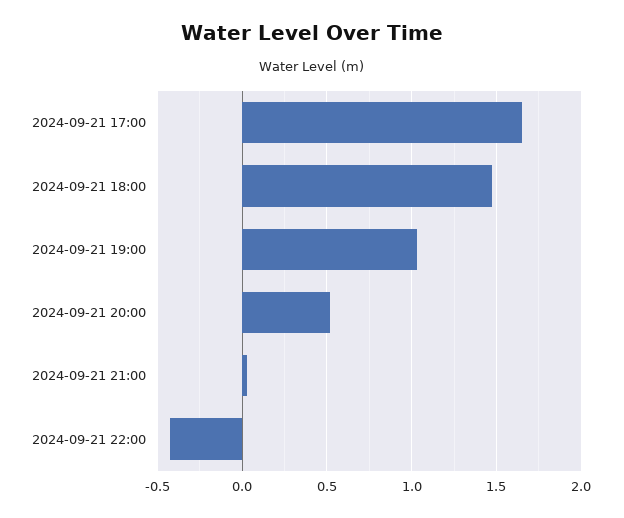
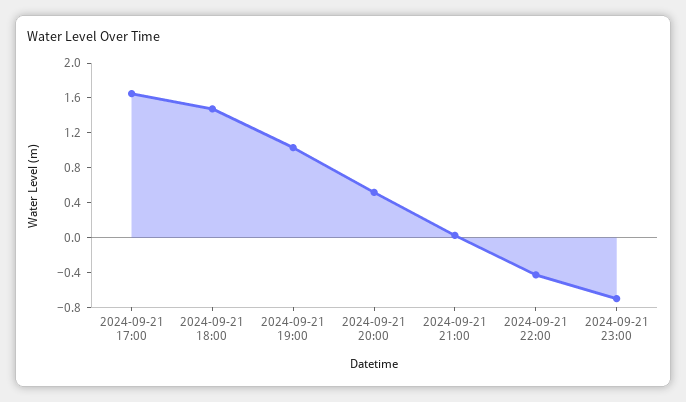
2024-09-21 23:00: none -> -0.7

